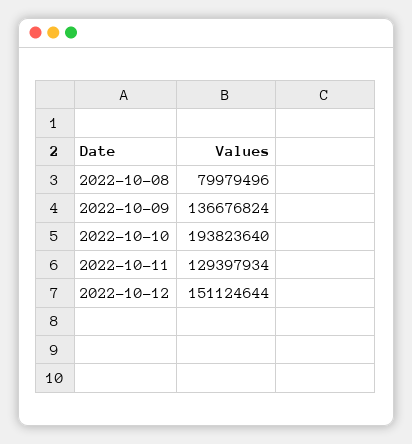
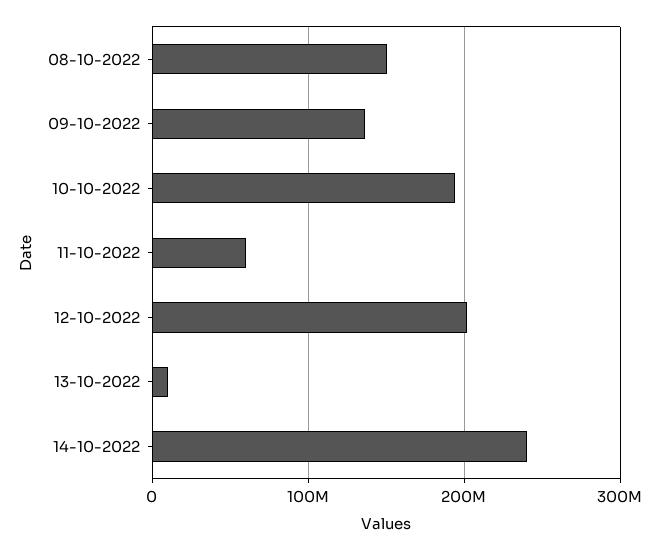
2022-10-08: 79979496 -> 150000000
2022-10-11: 129397934 -> 60000000
2022-10-12: 151124644 -> 200000000
13-10-2022: none -> 10000000
14-10-2022: none -> 240000000

